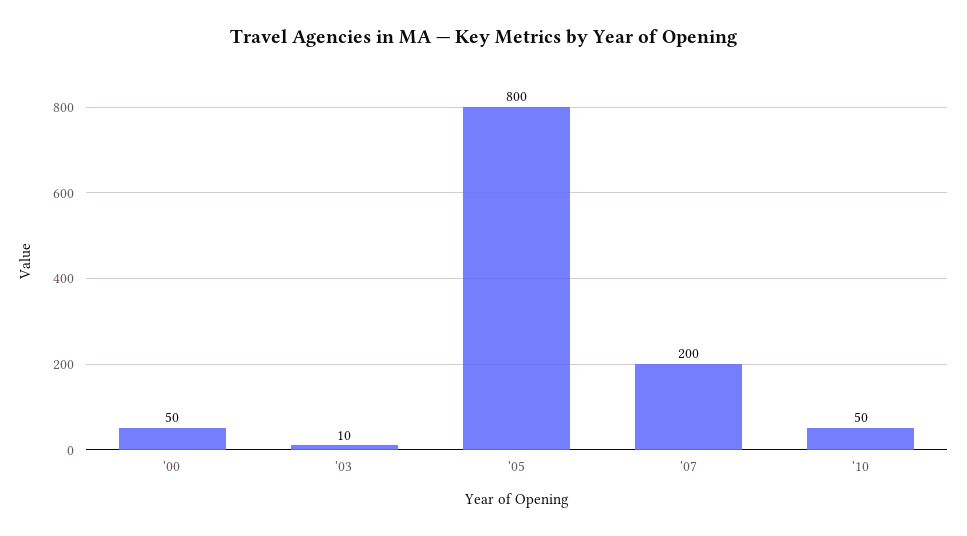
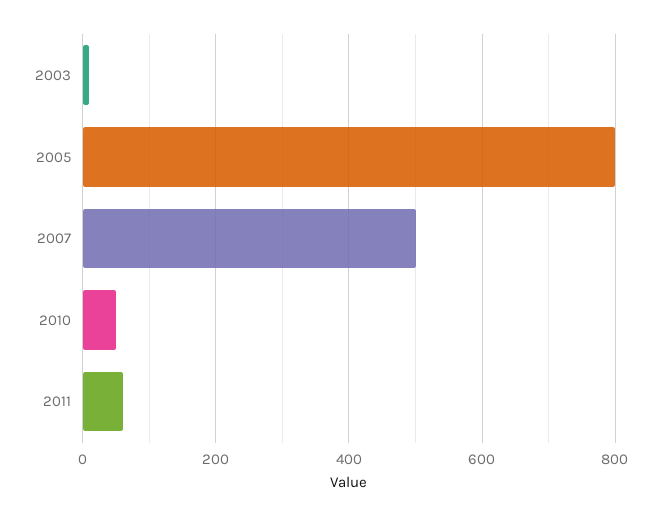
'00: 50 -> none
'07: 200 -> 500
2011: none -> 60

